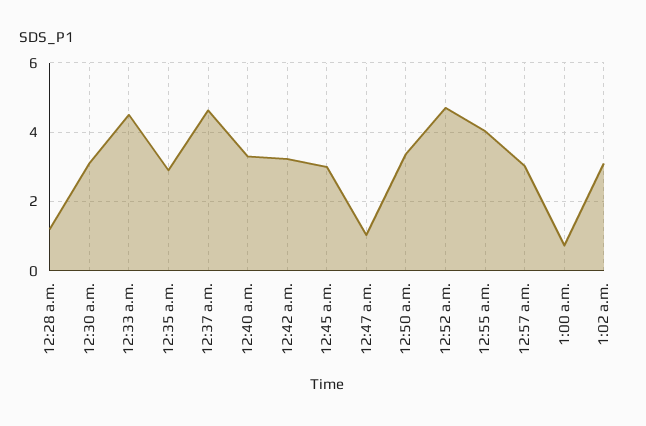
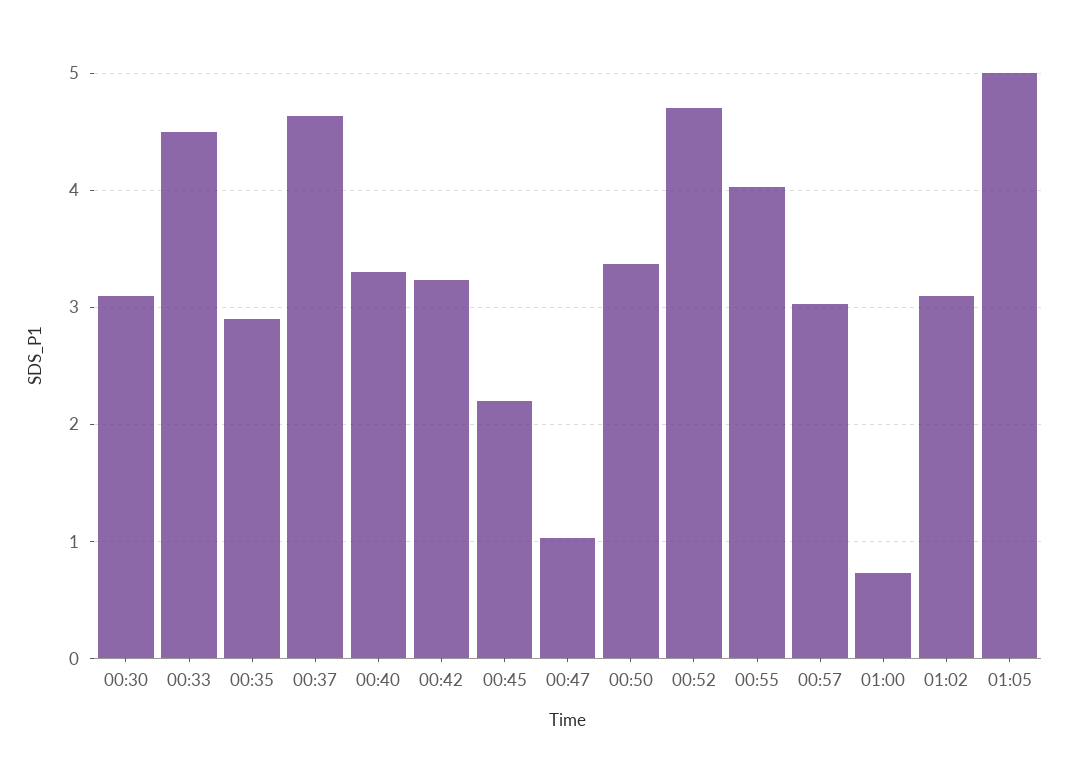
12:28 a.m.: 1.2 -> none
12:45 a.m.: 3 -> 2.2
01:05: none -> 5

